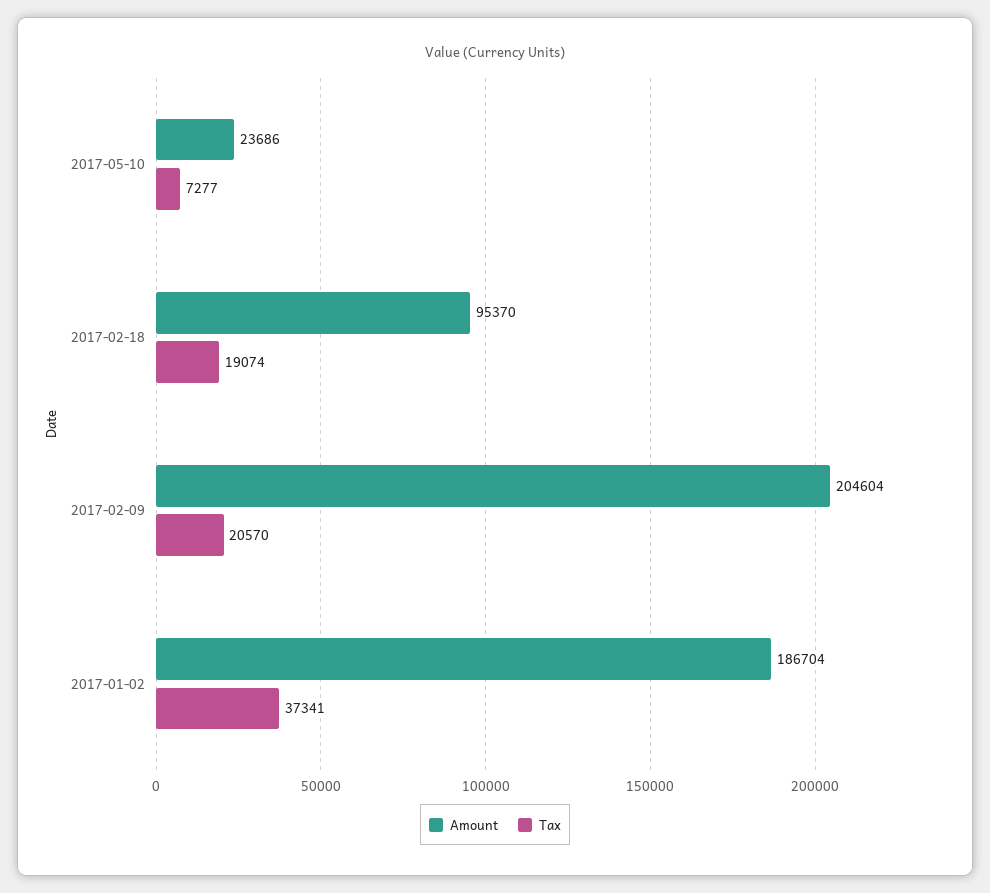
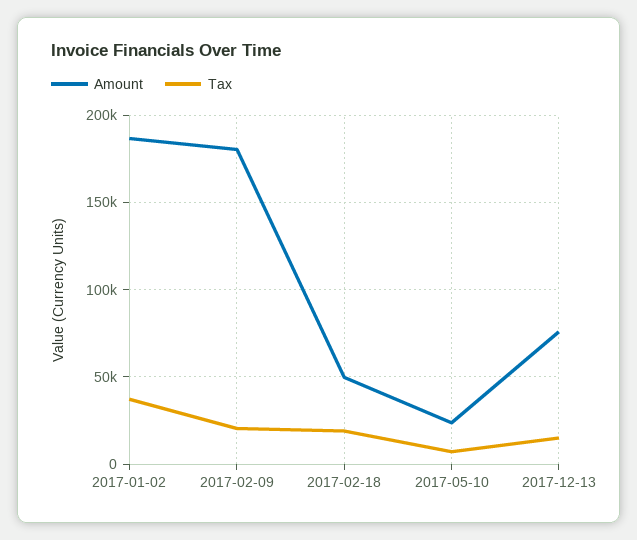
Amount, 2017-02-18: 95370 -> 50000
Amount, 2017-02-09: 204604 -> 180000
Amount, 2017-12-13: none -> 75000
Tax, 2017-12-13: none -> 15000

